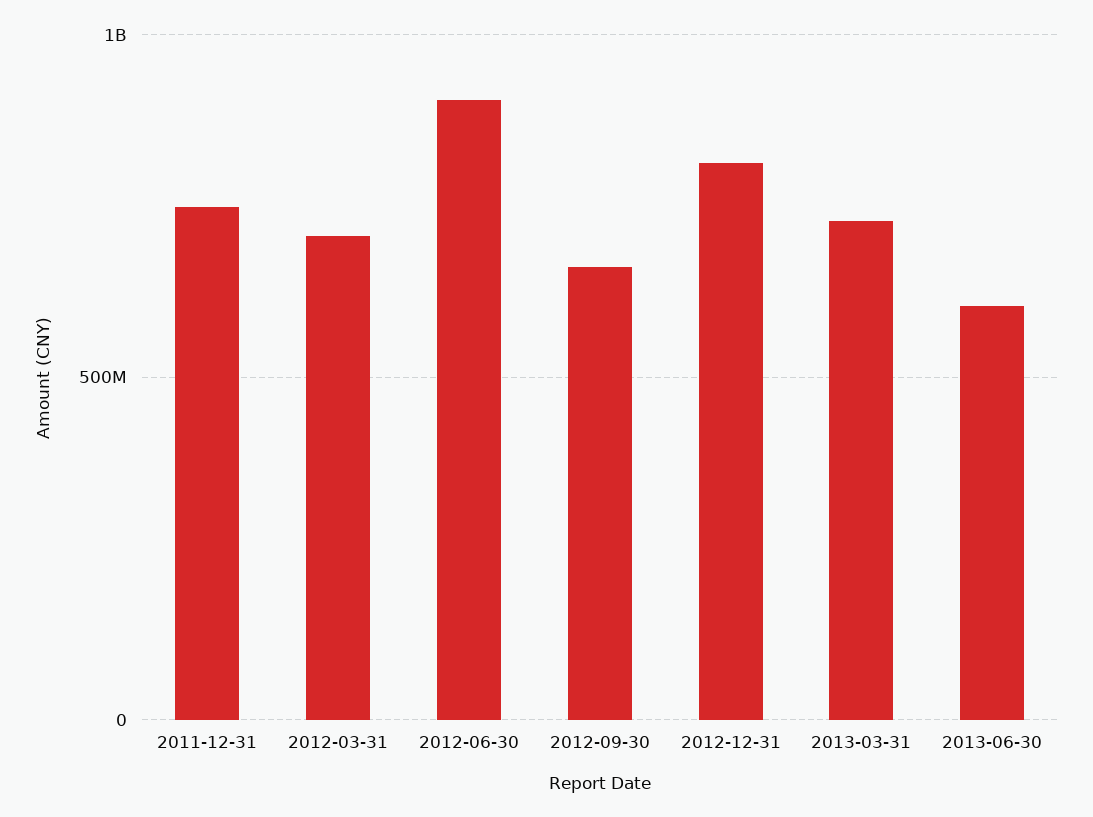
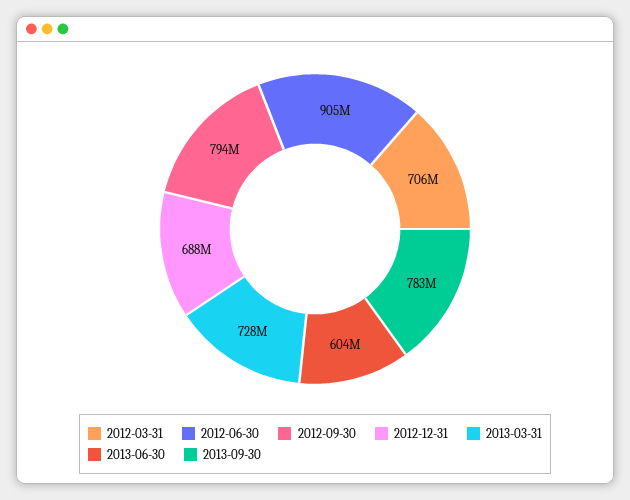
2011-12-31: 750000000 -> none
2012-09-30: 650000000 -> 794000000
2012-12-31: 800000000 -> 688000000
2013-09-30: none -> 783000000

